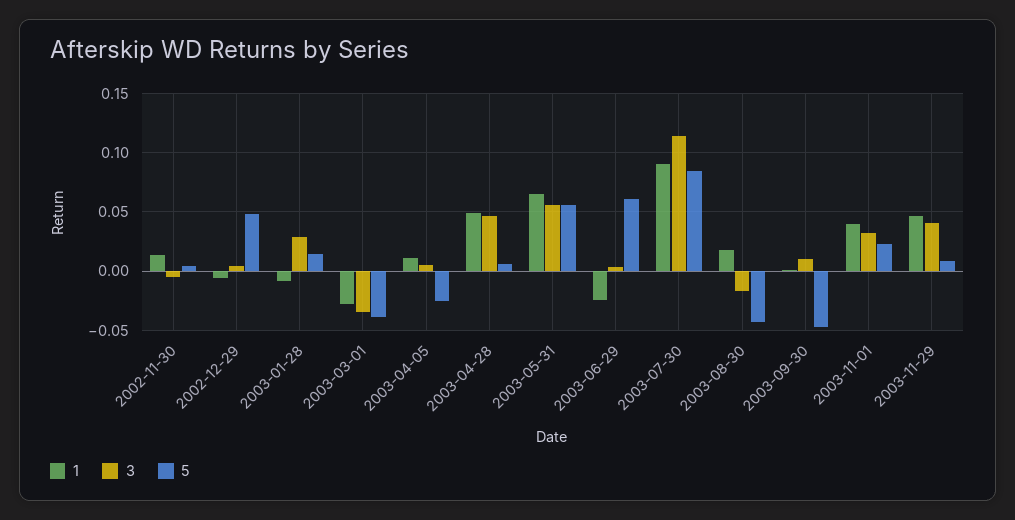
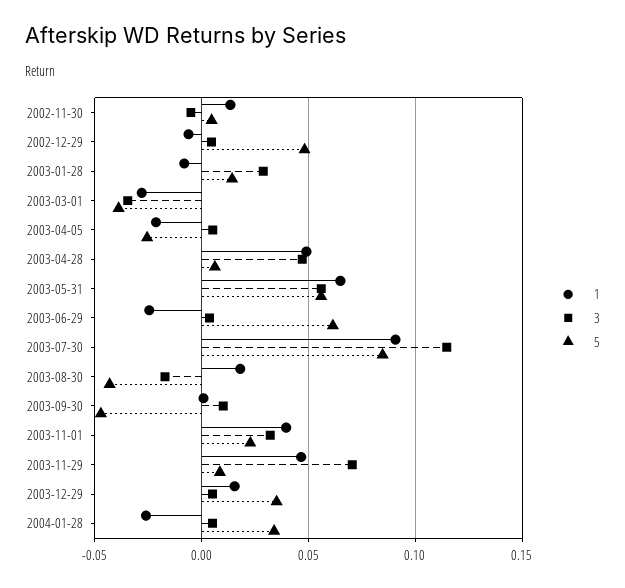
1, 2003-04-05: 0.01 -> -0.02
3, 2003-11-29: 0.04 -> 0.07
1, 2003-12-29: none -> 0.015
3, 2003-12-29: none -> 0.005
5, 2003-12-29: none -> 0.035
1, 2004-01-28: none -> -0.025
3, 2004-01-28: none -> 0.005
5, 2004-01-28: none -> 0.035

